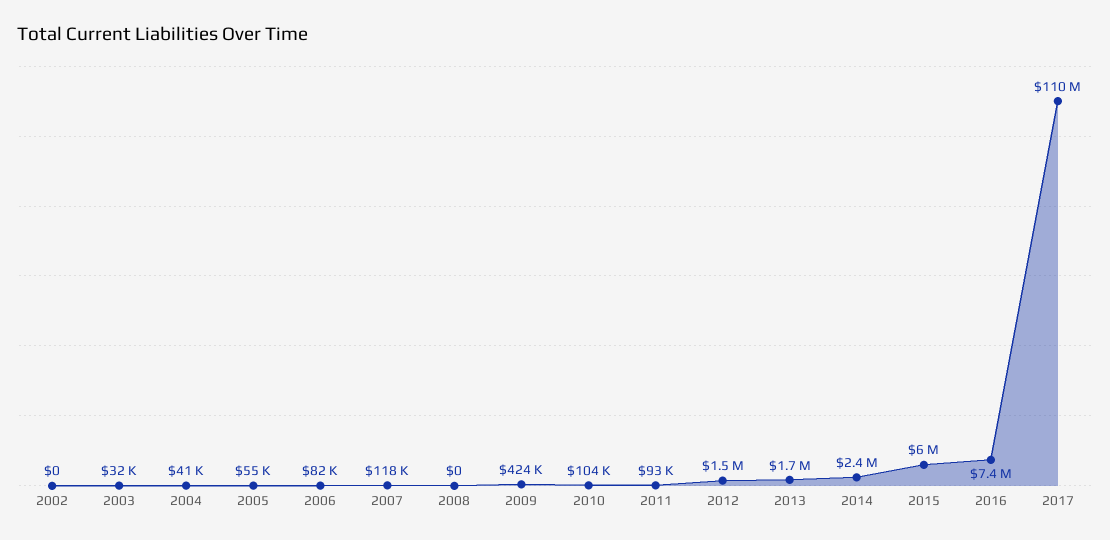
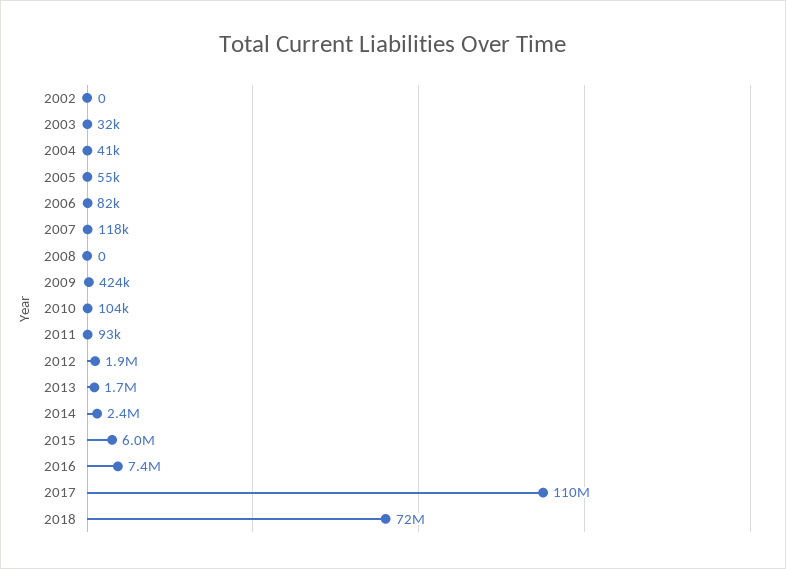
2012: 1500000 -> 1900000
2018: none -> 72000000

